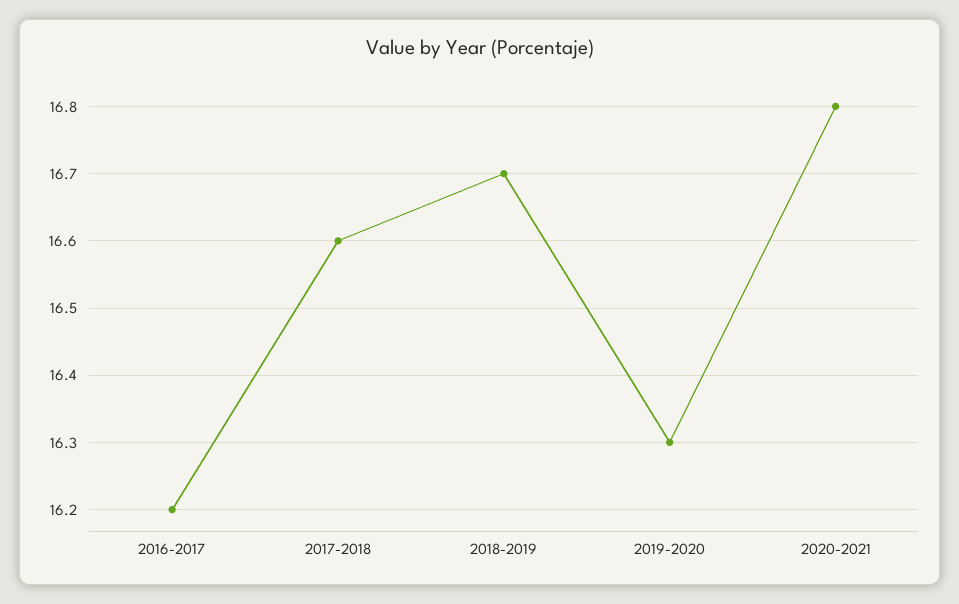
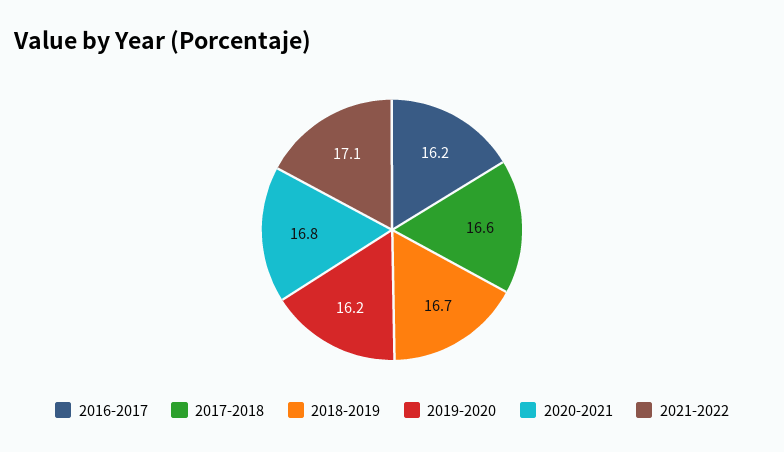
2019-2020: 16.3 -> 16.2
2021-2022: none -> 17.1

